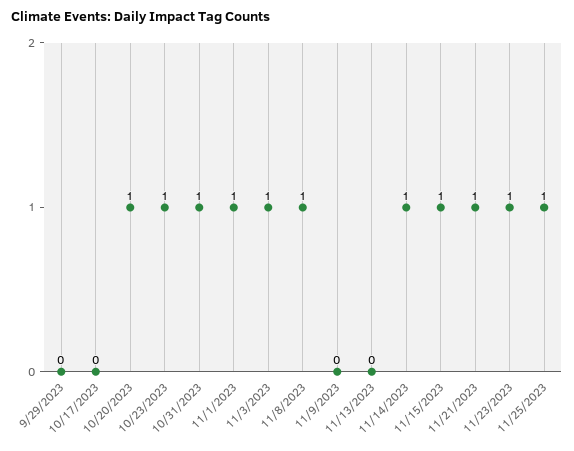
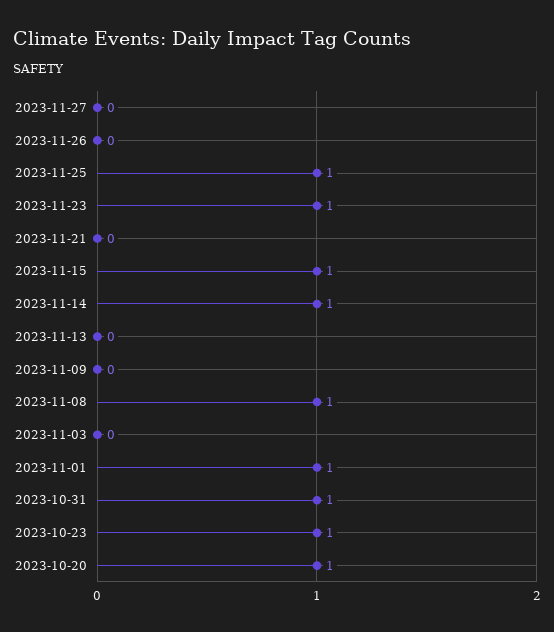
9/29/2023: 0 -> none
10/17/2023: 0 -> none
11/3/2023: 1 -> 0
11/21/2023: 1 -> 0
2023-11-27: none -> 0
2023-11-26: none -> 0

